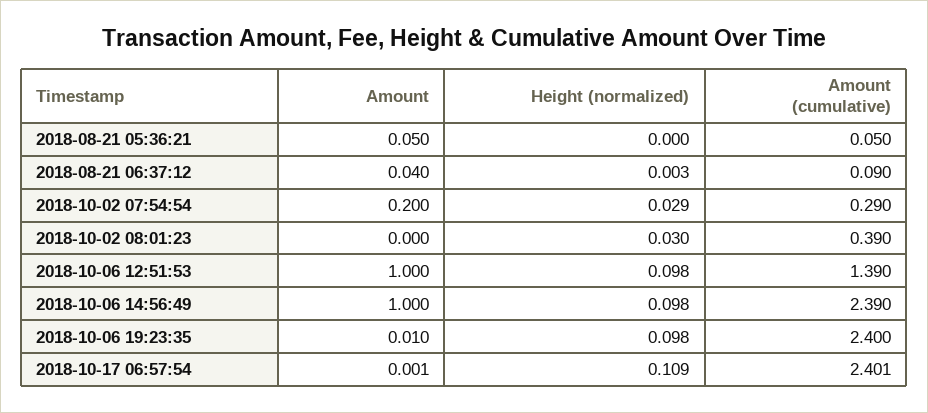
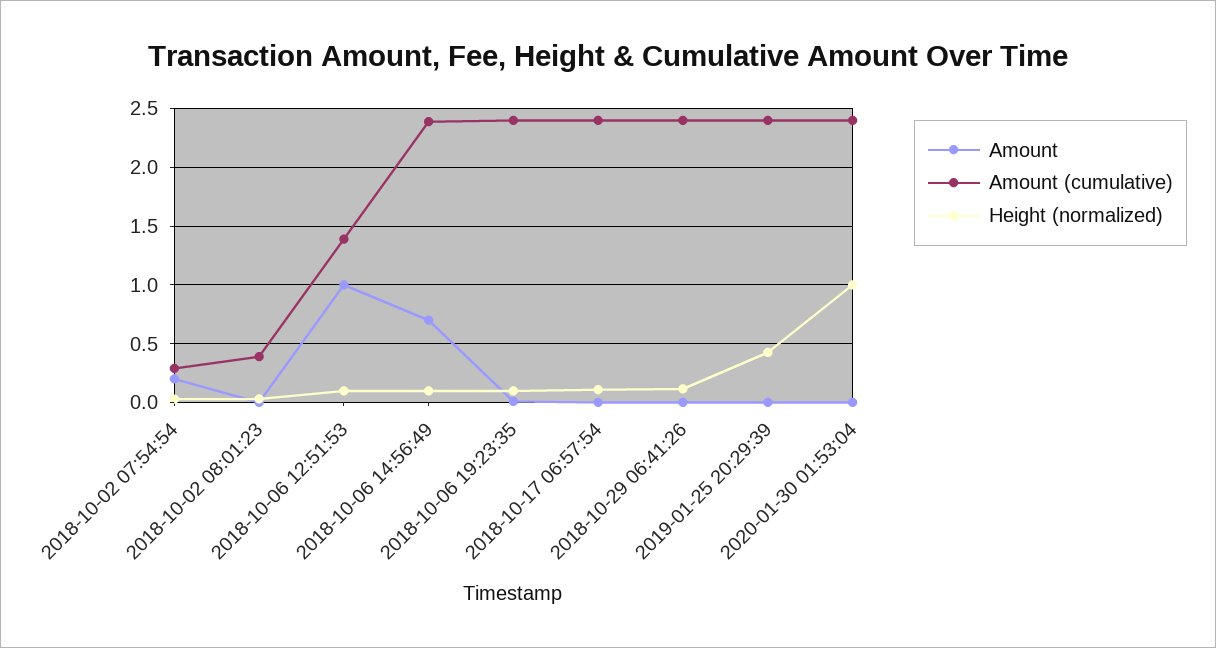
Amount, 2018-08-21 05:36:21: 0.05 -> none
Height (normalized), 2018-08-21 05:36:21: 0 -> none
Amount (cumulative), 2018-08-21 05:36:21: 0.05 -> none
Amount, 2018-08-21 06:37:12: 0.04 -> none
Height (normalized), 2018-08-21 06:37:12: 0.003 -> none
Amount (cumulative), 2018-08-21 06:37:12: 0.09 -> none
Amount, 2018-10-06 14:56:49: 1 -> 0.7
Amount, 2018-10-29 06:41:26: none -> 0
Amount (cumulative), 2018-10-29 06:41:26: none -> 2.4
Height (normalized), 2018-10-29 06:41:26: none -> 0.1
Amount, 2019-01-25 20:29:39: none -> 0
Amount (cumulative), 2019-01-25 20:29:39: none -> 2.4
Height (normalized), 2019-01-25 20:29:39: none -> 0.4
Amount, 2020-01-30 01:53:04: none -> 0
Amount (cumulative), 2020-01-30 01:53:04: none -> 2.4
Height (normalized), 2020-01-30 01:53:04: none -> 1

